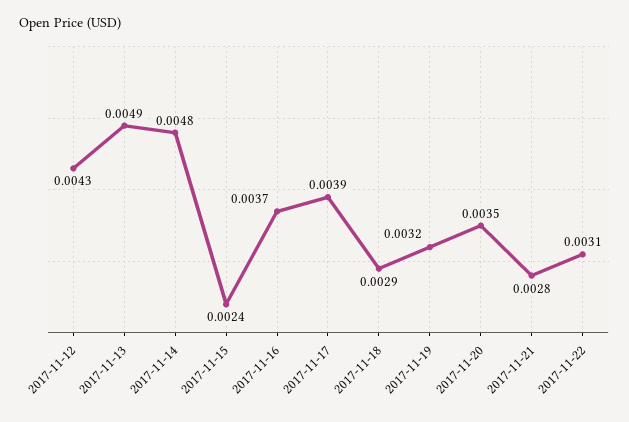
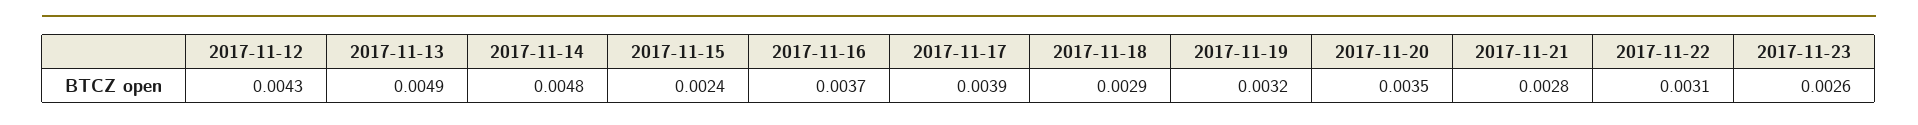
2017-11-23: none -> 0.0026

